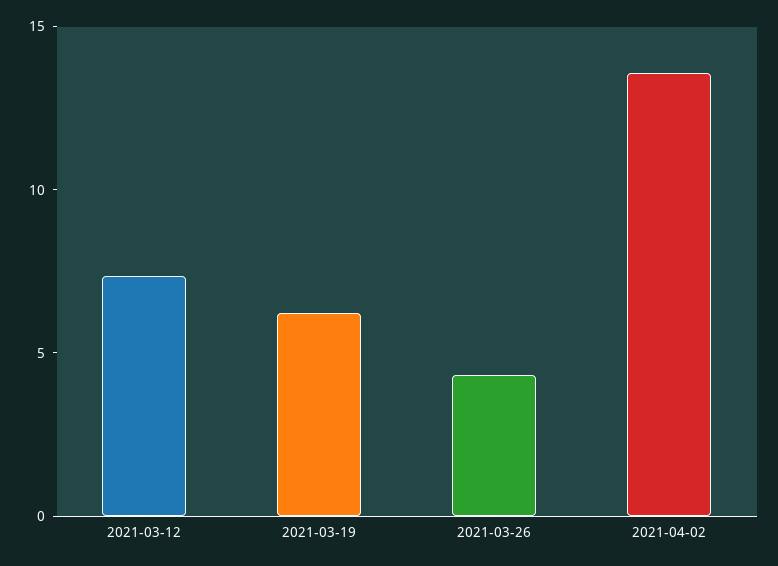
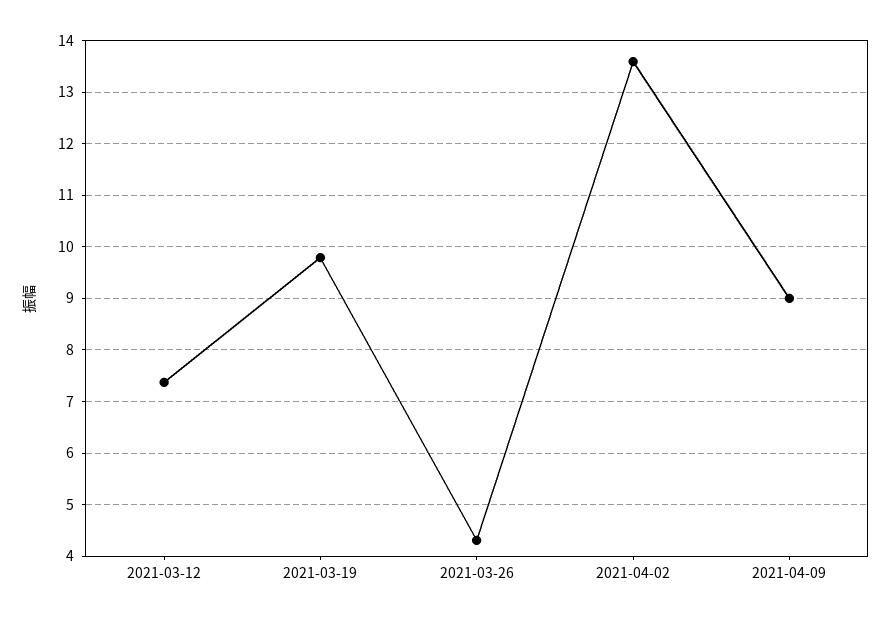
2021-03-19: 6 -> 9.8
2021-04-09: none -> 9

